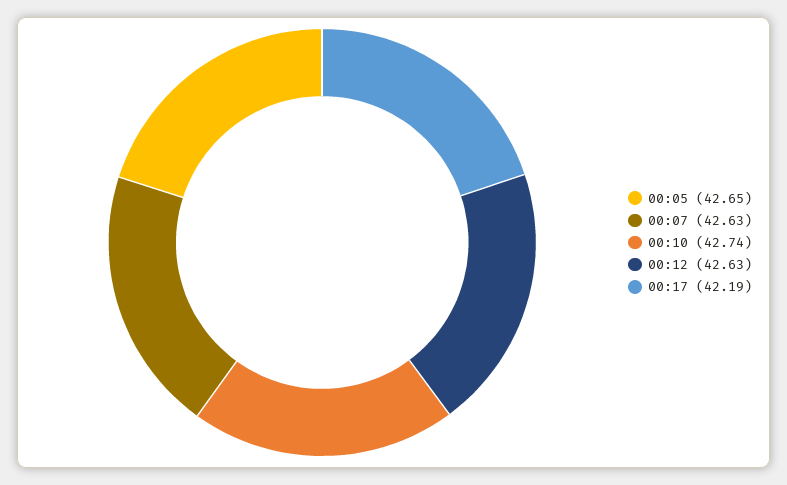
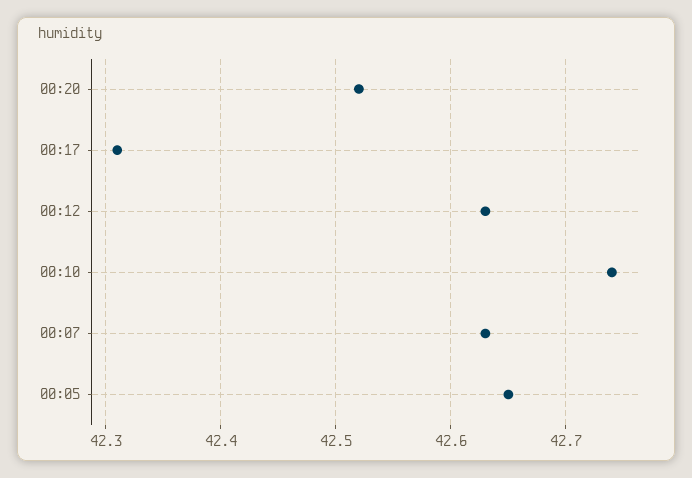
00:17: 42.19 -> 42.31
00:20: none -> 42.52

